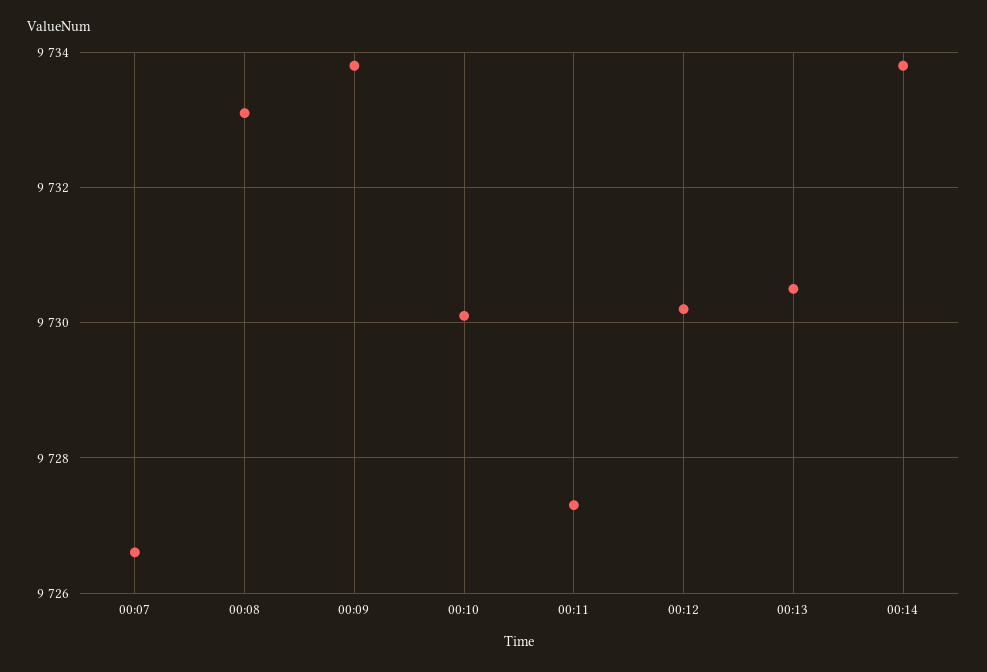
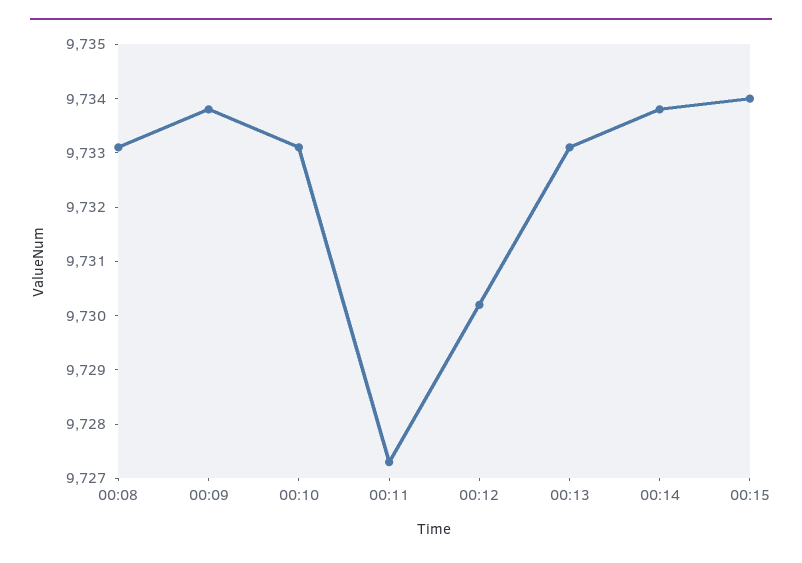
00:07: 9726.5 -> none
00:10: 9730 -> 9733
00:13: 9730.5 -> 9733
00:15: none -> 9734

